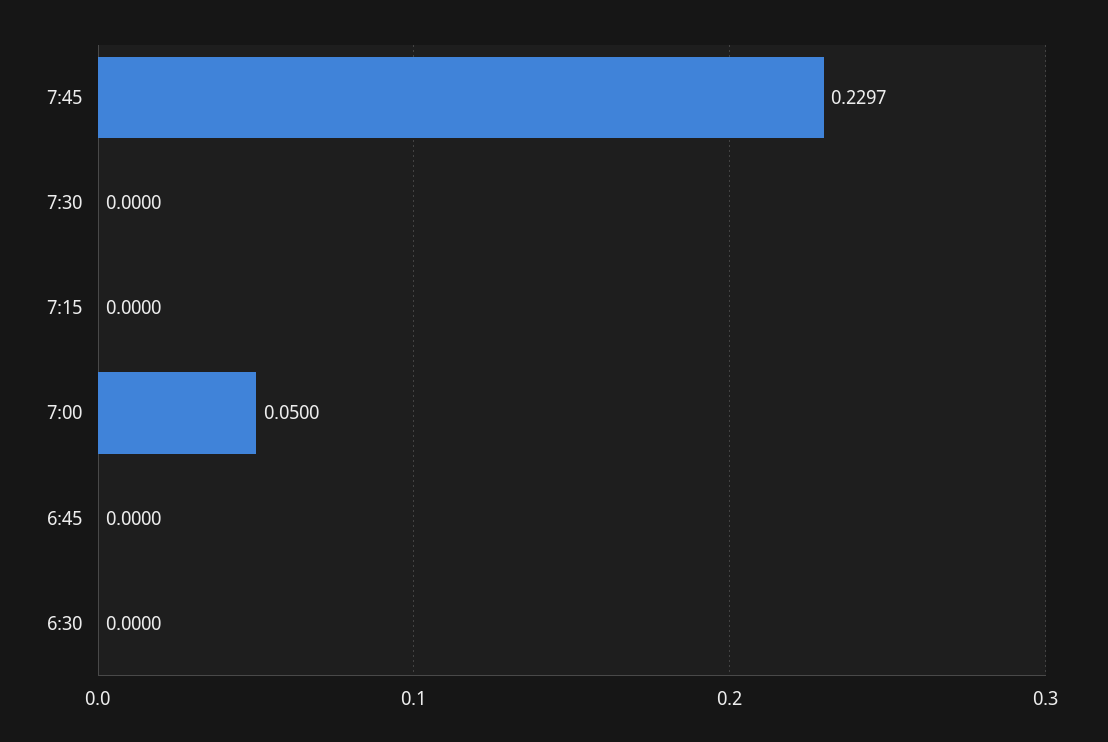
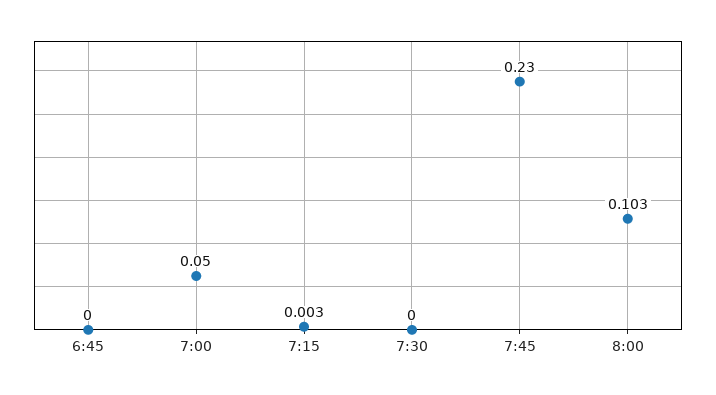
7:15: 0 -> 0.003
6:30: 0 -> none
8:00: none -> 0.103

